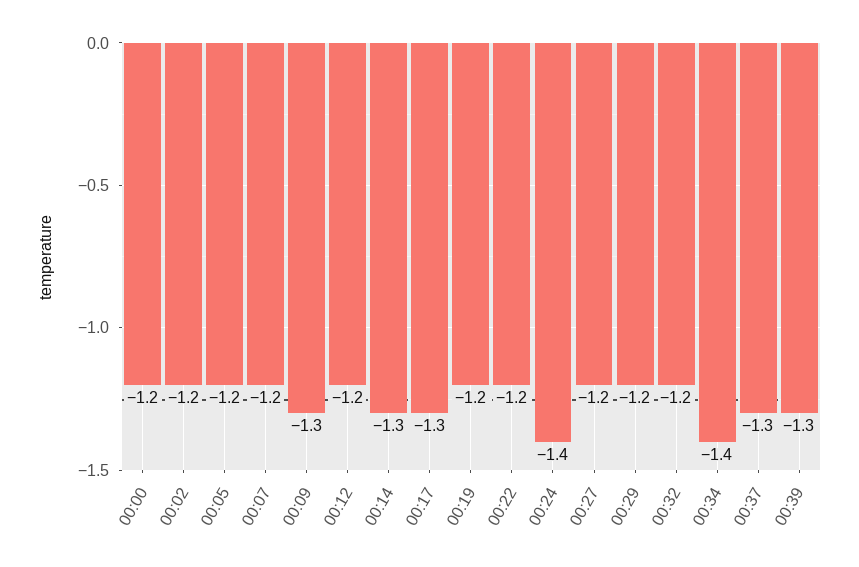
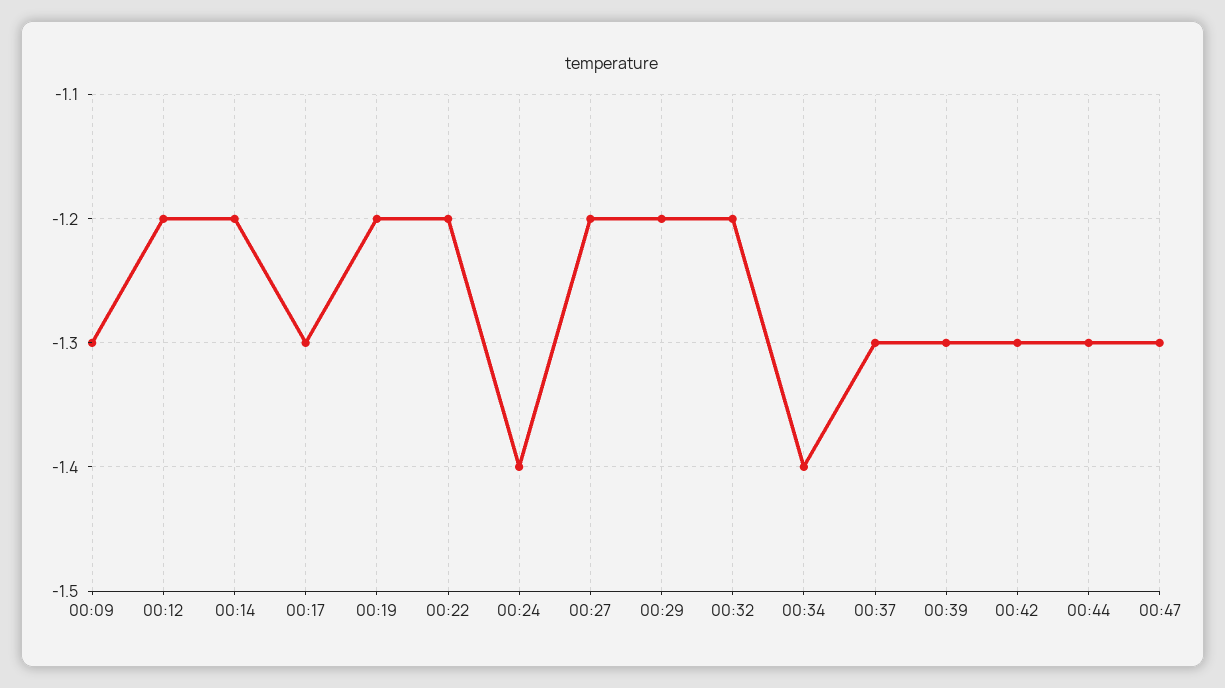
00:00: -1.2 -> none
00:02: -1.2 -> none
00:05: -1.2 -> none
00:07: -1.2 -> none
00:14: -1.3 -> -1.2
00:42: none -> -1.3
00:44: none -> -1.3
00:47: none -> -1.3

